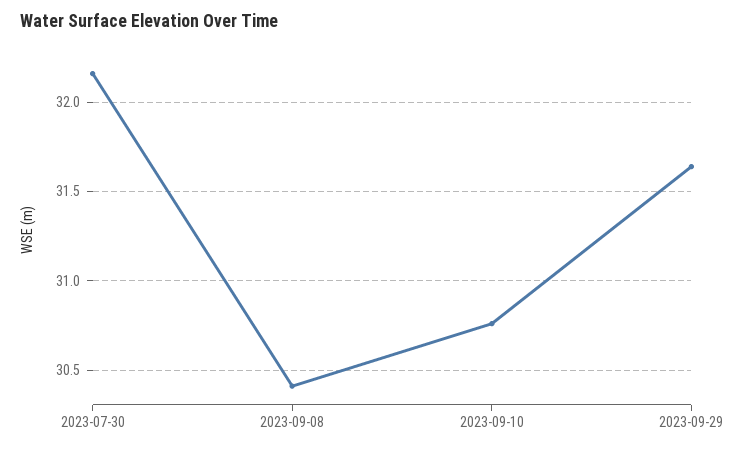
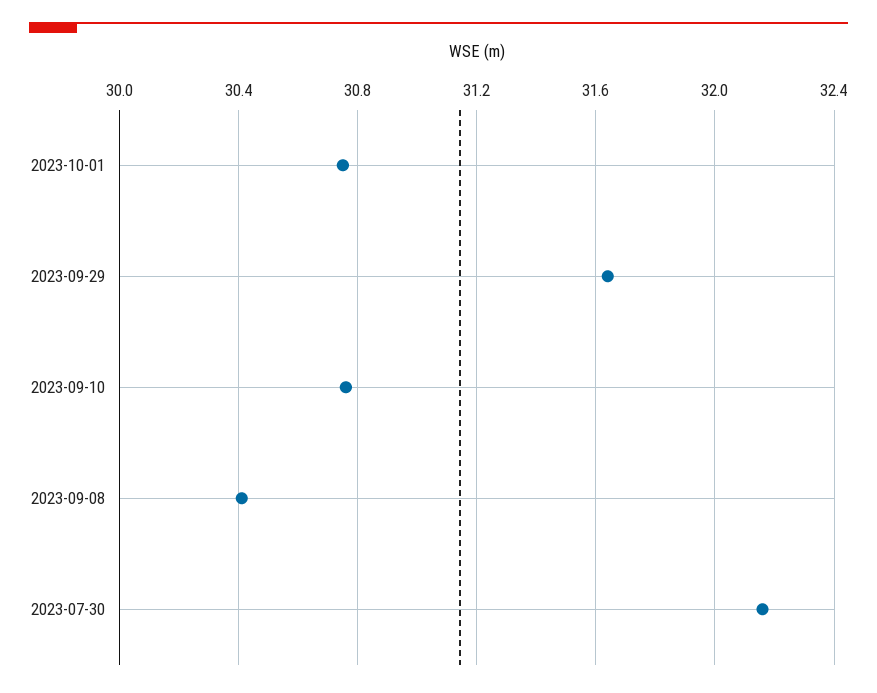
2023-10-01: none -> 30.75

